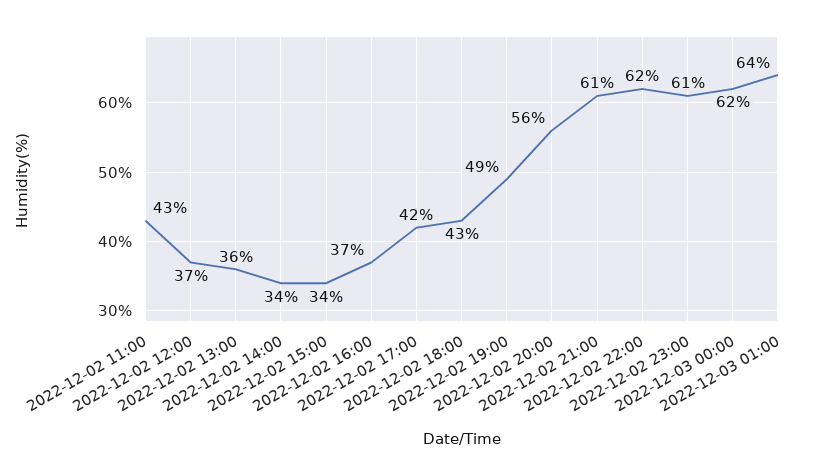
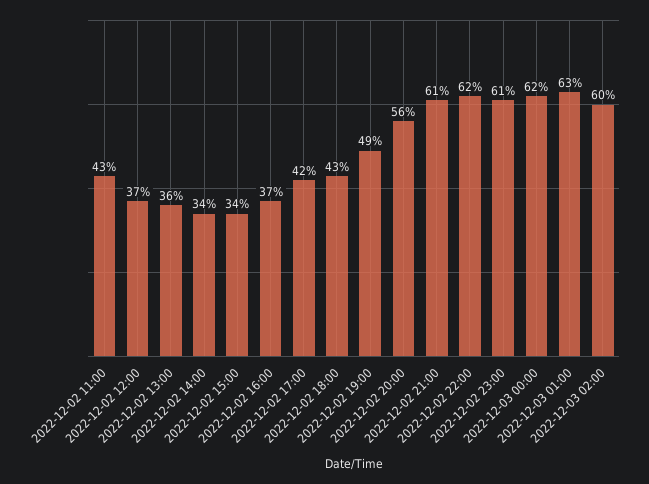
2022-12-03 01:00: 64 -> 63
2022-12-03 02:00: none -> 60

